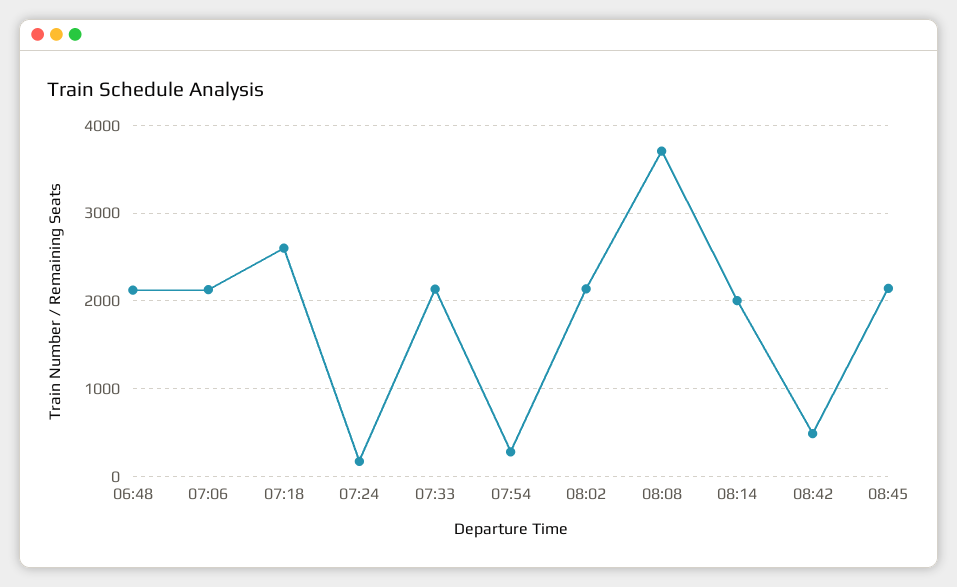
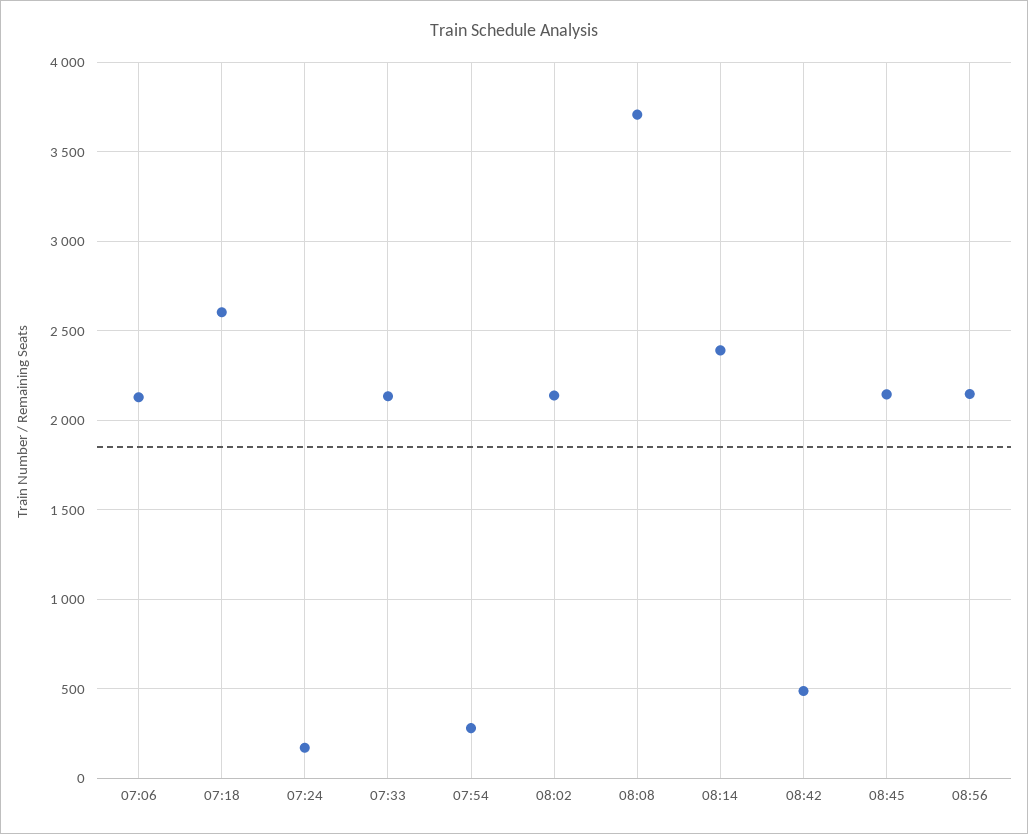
06:48: 2100 -> none
08:14: 2000 -> 2400
08:56: none -> 2150

